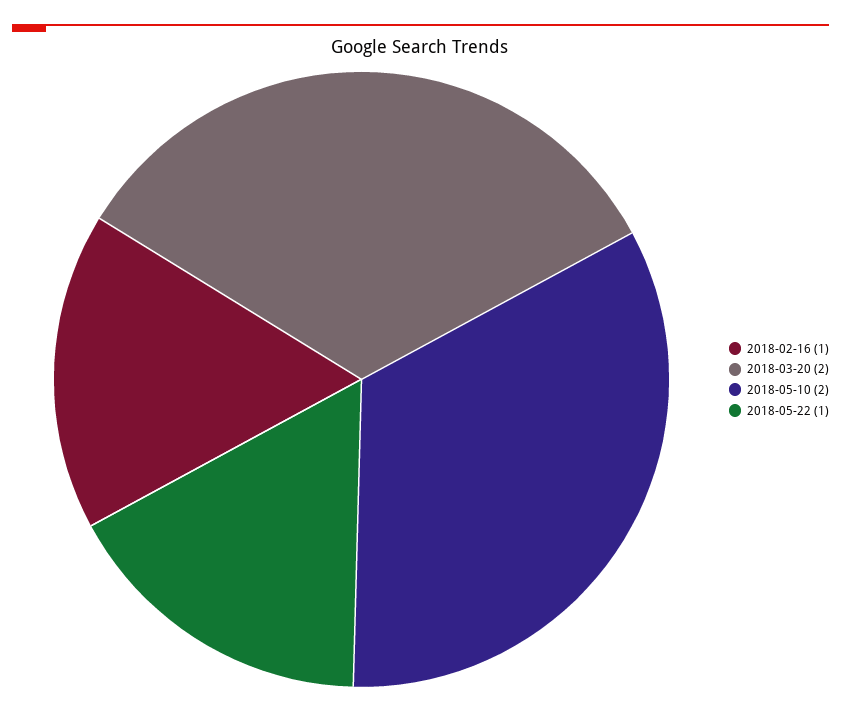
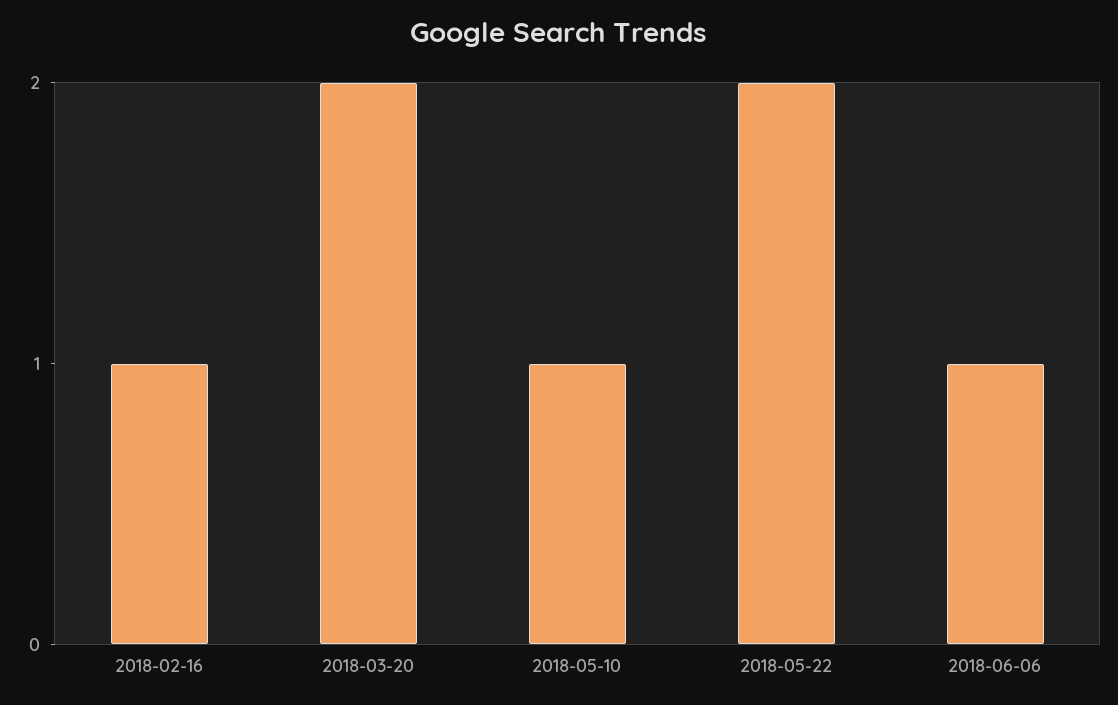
2018-05-10: 2 -> 1
2018-05-22: 1 -> 2
2018-06-06: none -> 1

